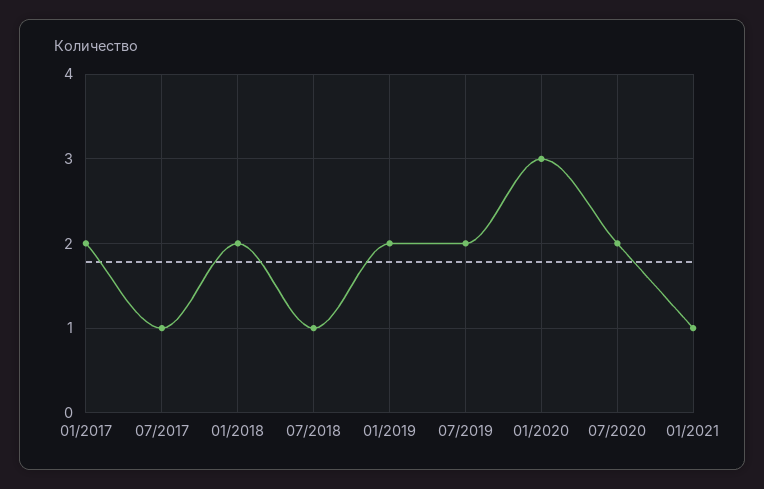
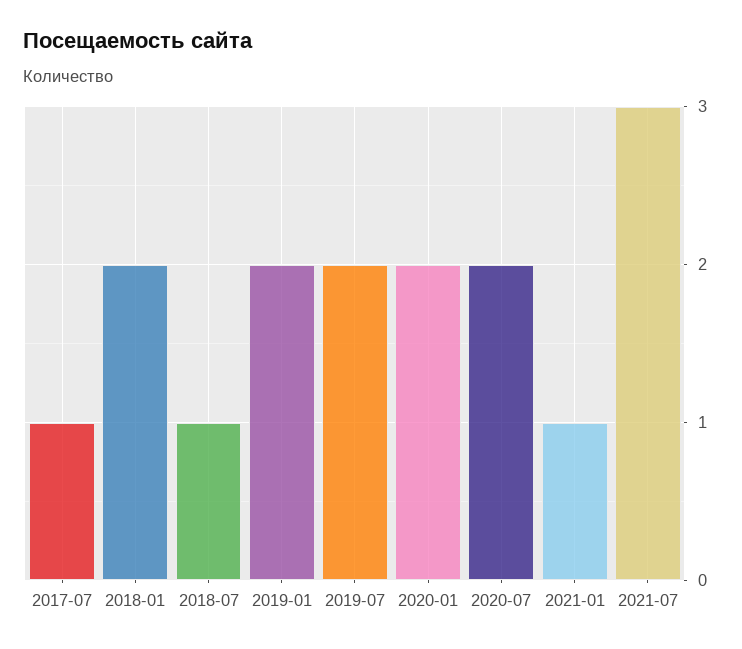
01/2017: 2 -> none
01/2020: 3 -> 2
2021-07: none -> 3

